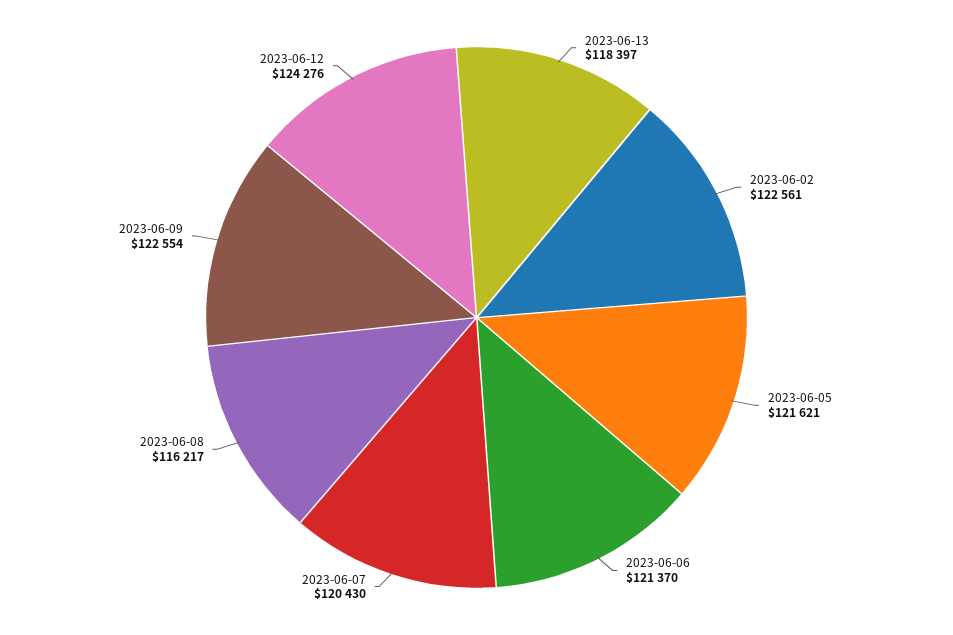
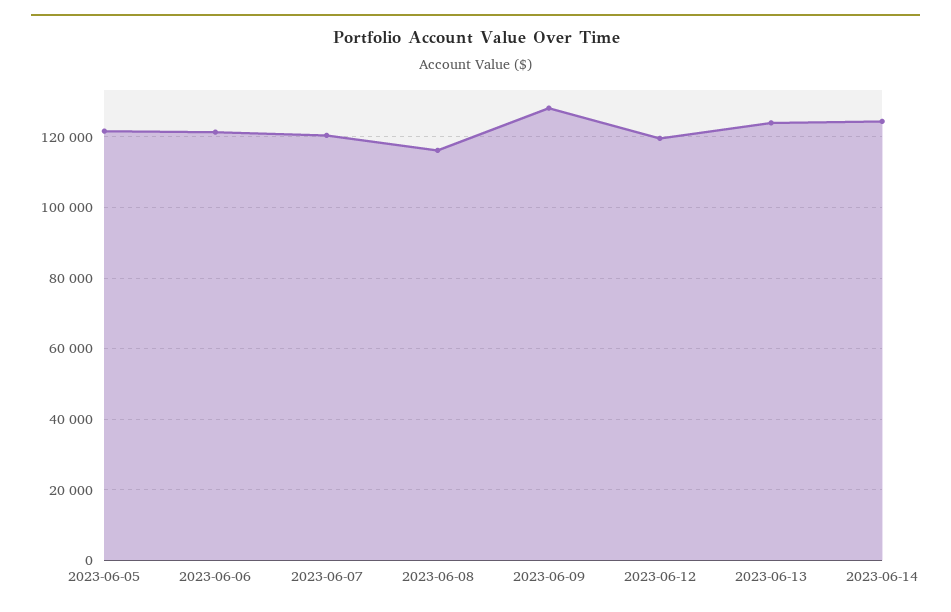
2023-06-13: 118397 -> 124000
2023-06-02: 122561 -> none
2023-06-09: 122554 -> 128000
2023-06-12: 124276 -> 120000
2023-06-14: none -> 124000

